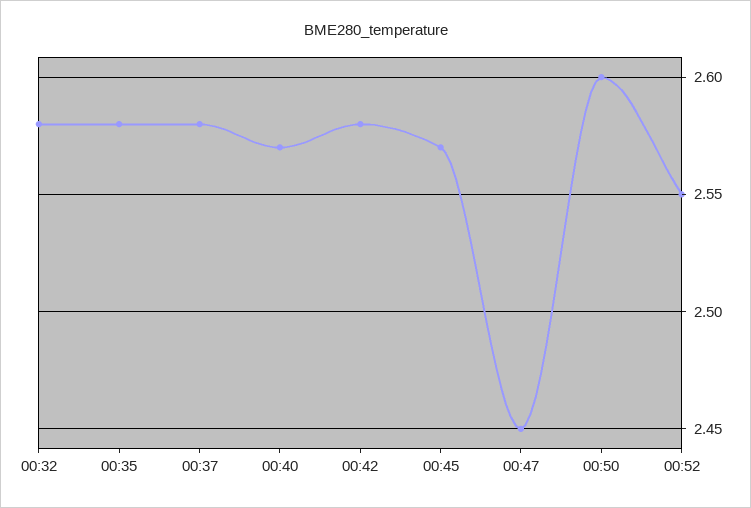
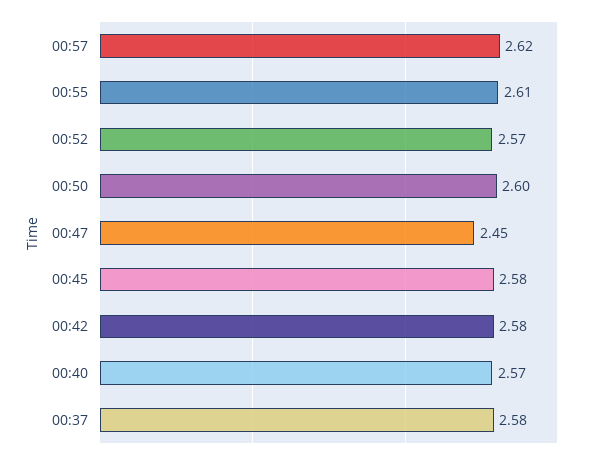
00:32: 2.58 -> none
00:35: 2.58 -> none
00:45: 2.57 -> 2.58
00:52: 2.55 -> 2.57
00:57: none -> 2.62
00:55: none -> 2.61

